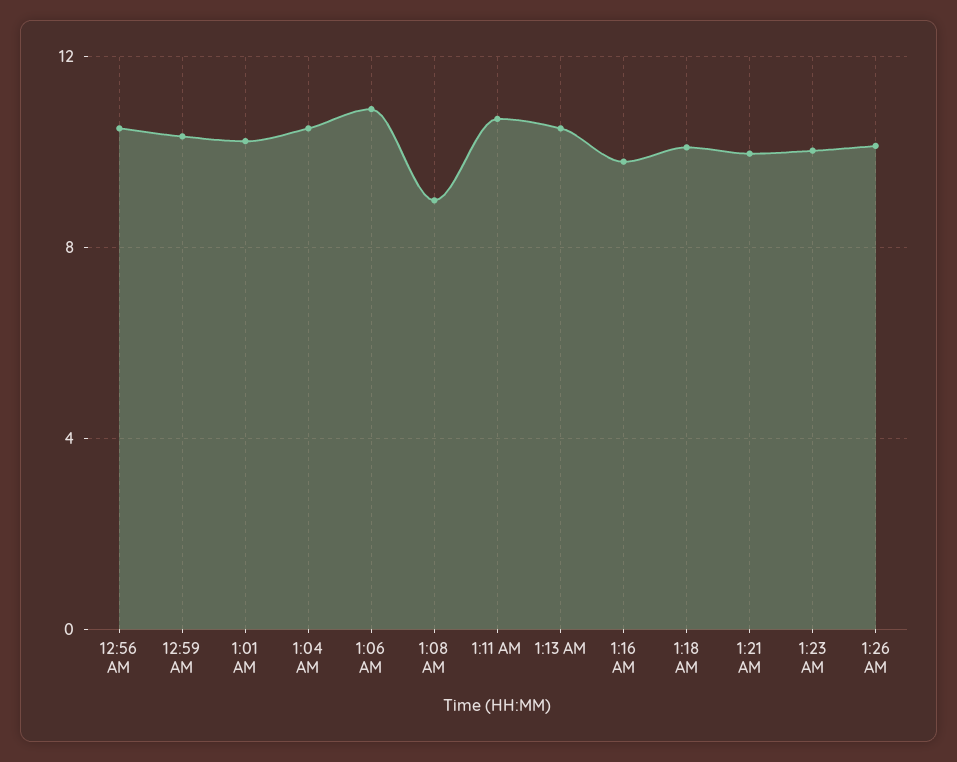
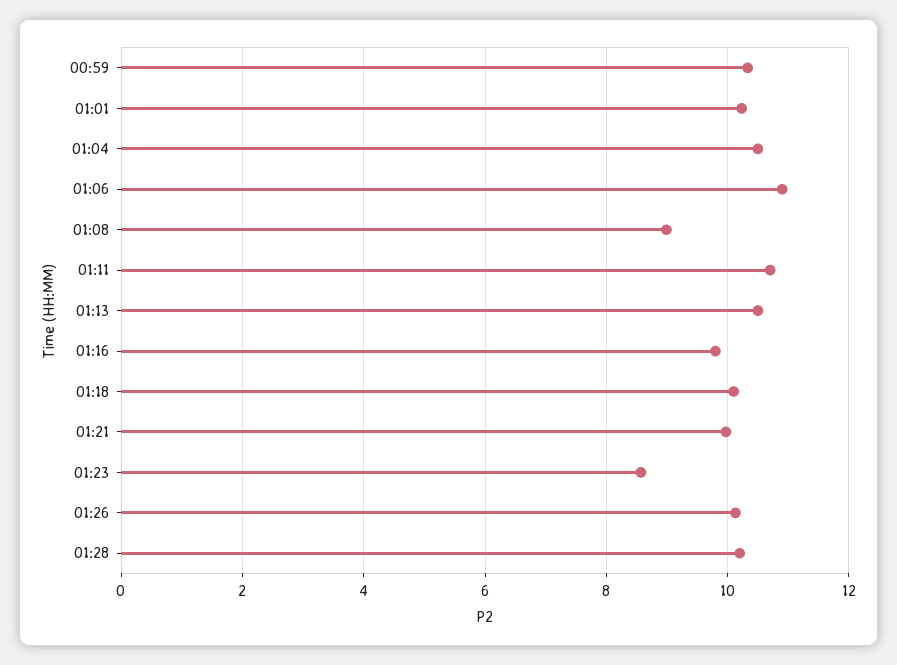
12:56 AM: 10.5 -> none
1:23 AM: 10 -> 8.6
01:28: none -> 10.2

